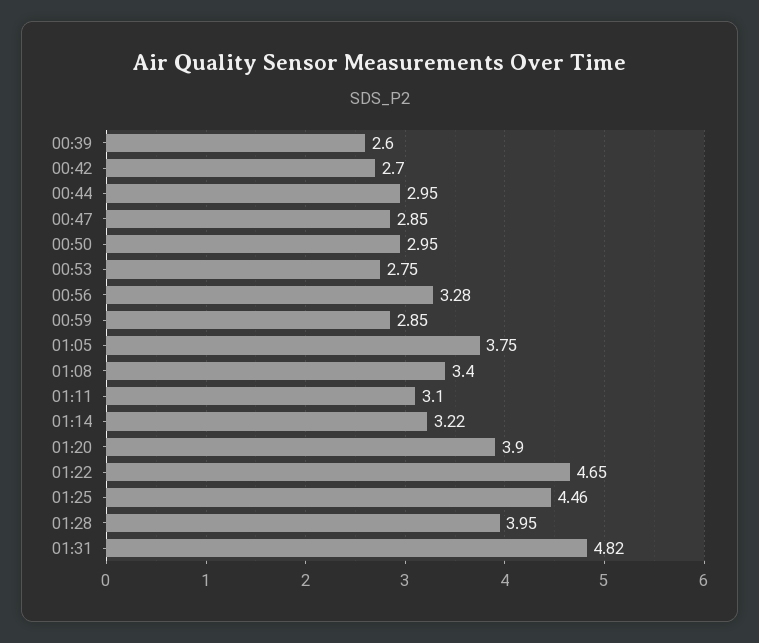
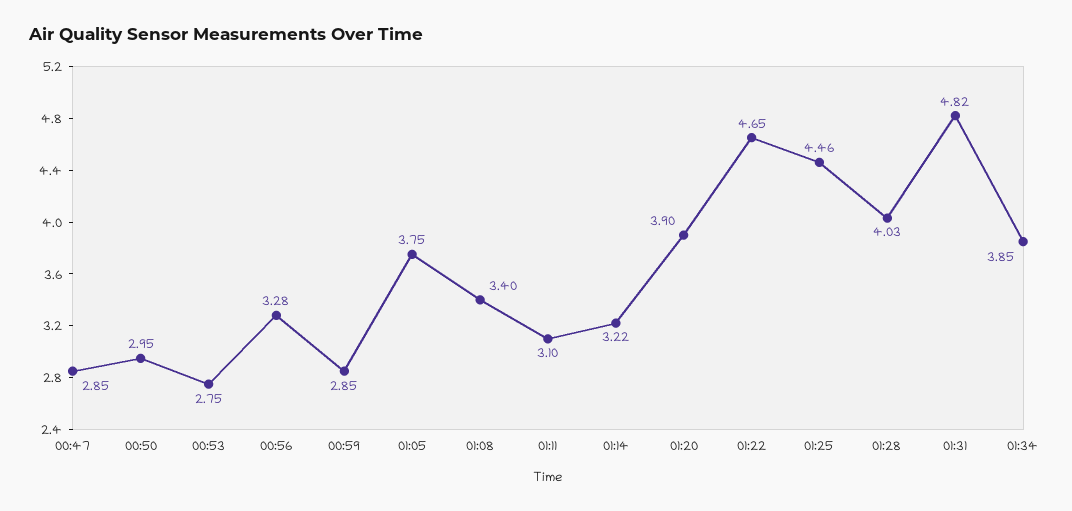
00:39: 2.6 -> none
00:42: 2.7 -> none
00:44: 2.95 -> none
01:28: 3.95 -> 4.03
01:34: none -> 3.85

